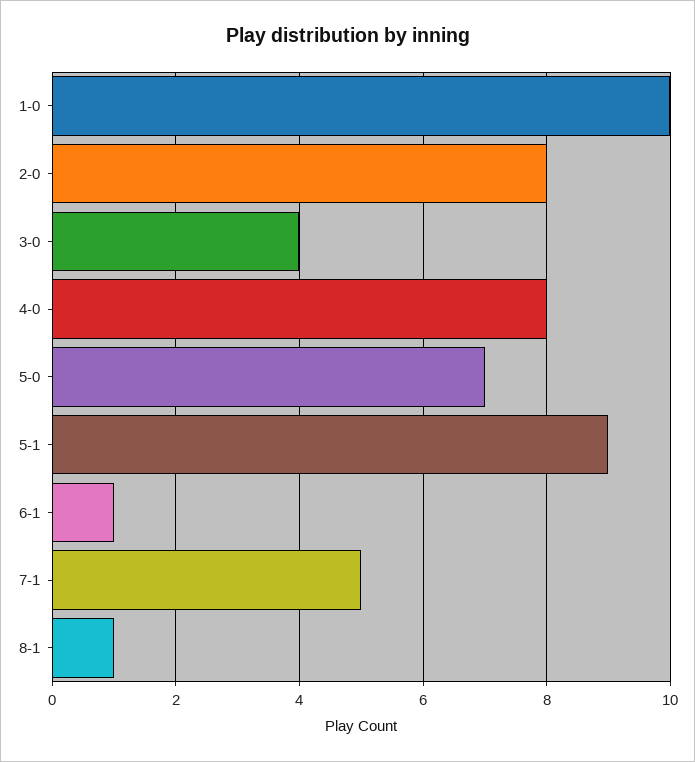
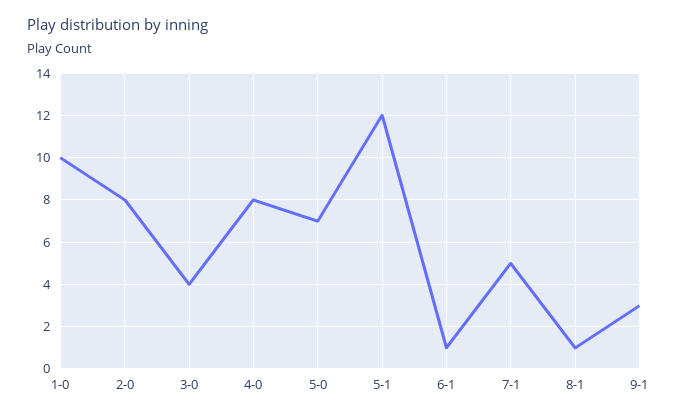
5-1: 9 -> 12
9-1: none -> 3

